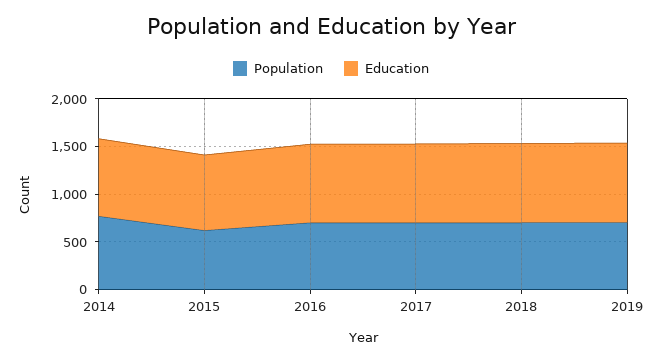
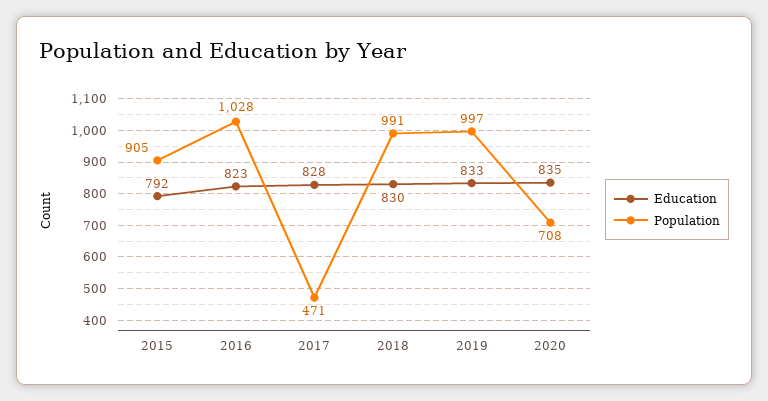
Population, 2014: 800 -> none
Education, 2014: 800 -> none
Population, 2015: 600 -> 905
Population, 2016: 700 -> 1028
Population, 2017: 700 -> 471
Population, 2018: 700 -> 991
Population, 2019: 700 -> 997
Education, 2020: none -> 835
Population, 2020: none -> 708

